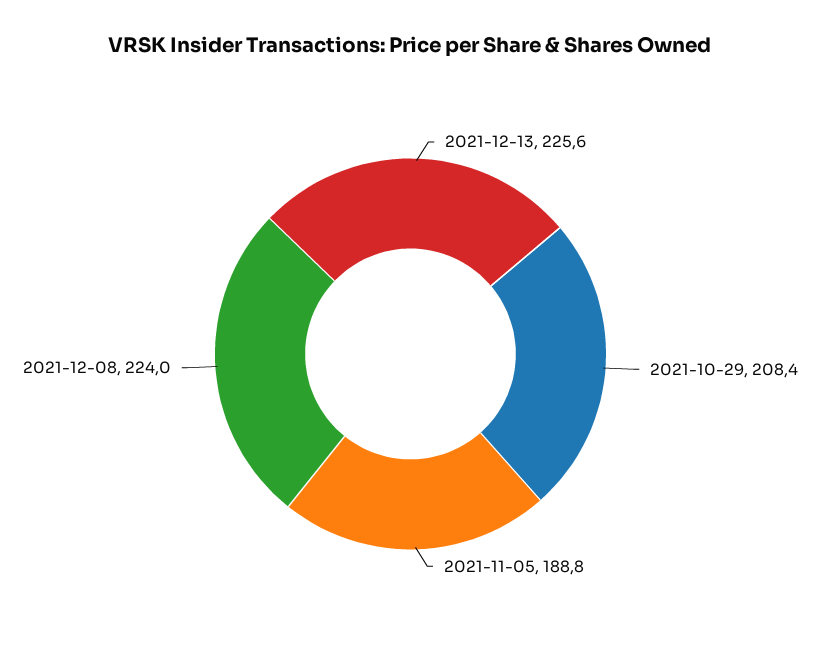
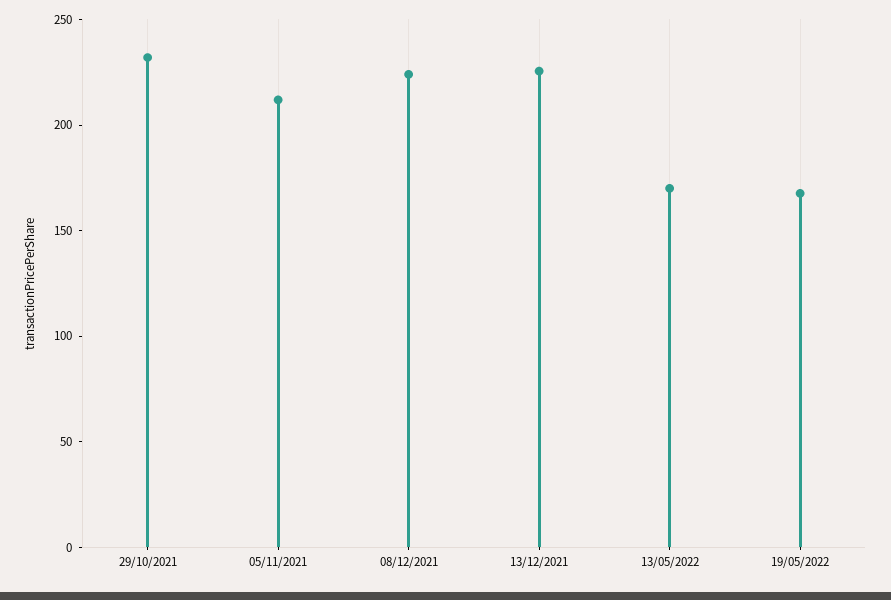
2021-10-29: 208.4 -> 230
2021-11-05: 188.8 -> 210
13/05/2022: none -> 170
19/05/2022: none -> 170

